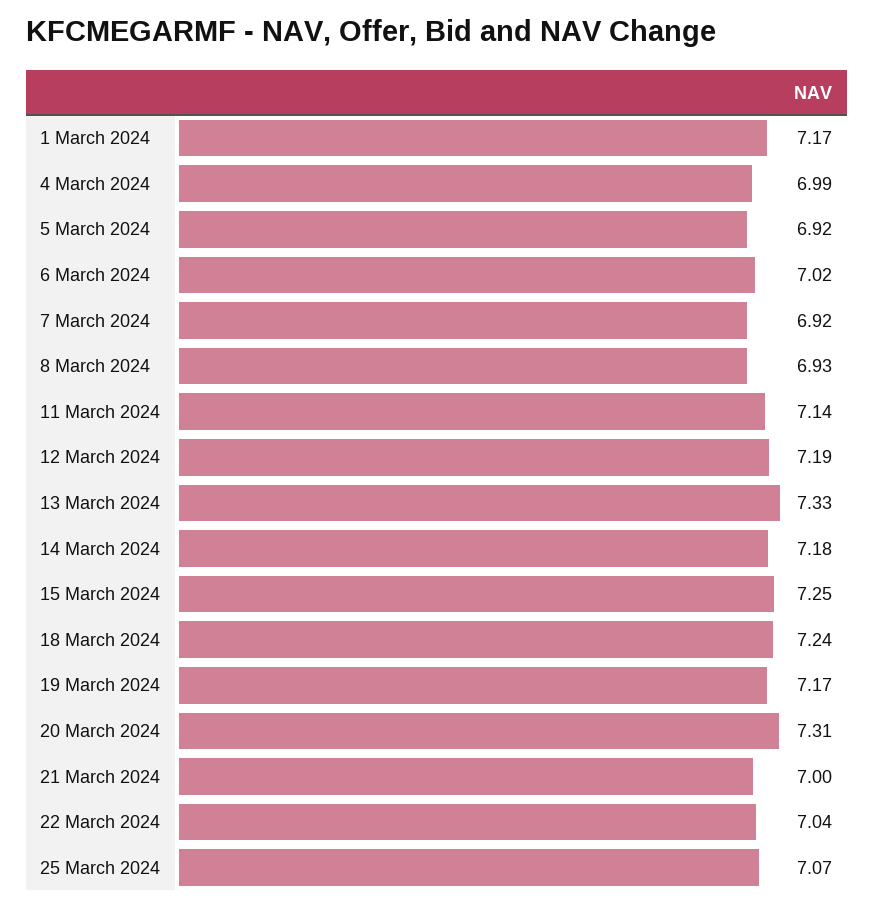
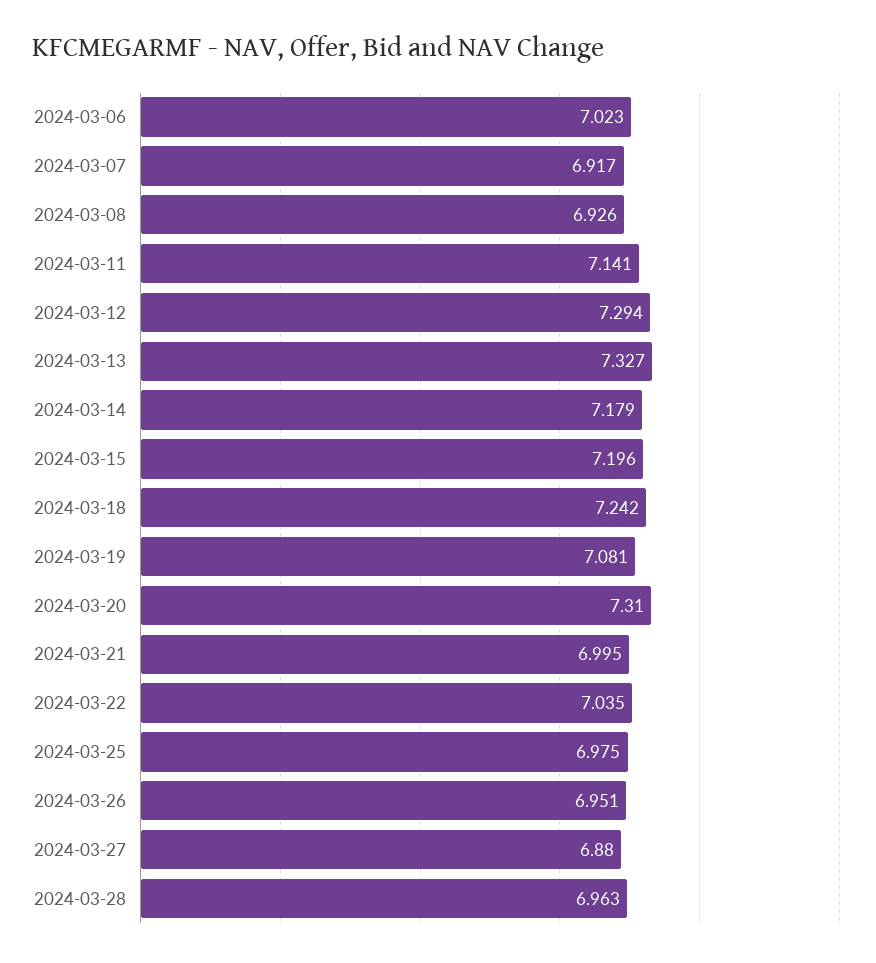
1 March 2024: 7.17 -> none
4 March 2024: 6.99 -> none
5 March 2024: 6.92 -> none
12 March 2024: 7.19 -> 7.294
15 March 2024: 7.25 -> 7.196
19 March 2024: 7.17 -> 7.081
25 March 2024: 7.07 -> 6.975
2024-03-26: none -> 6.951
2024-03-27: none -> 6.88
2024-03-28: none -> 6.963

